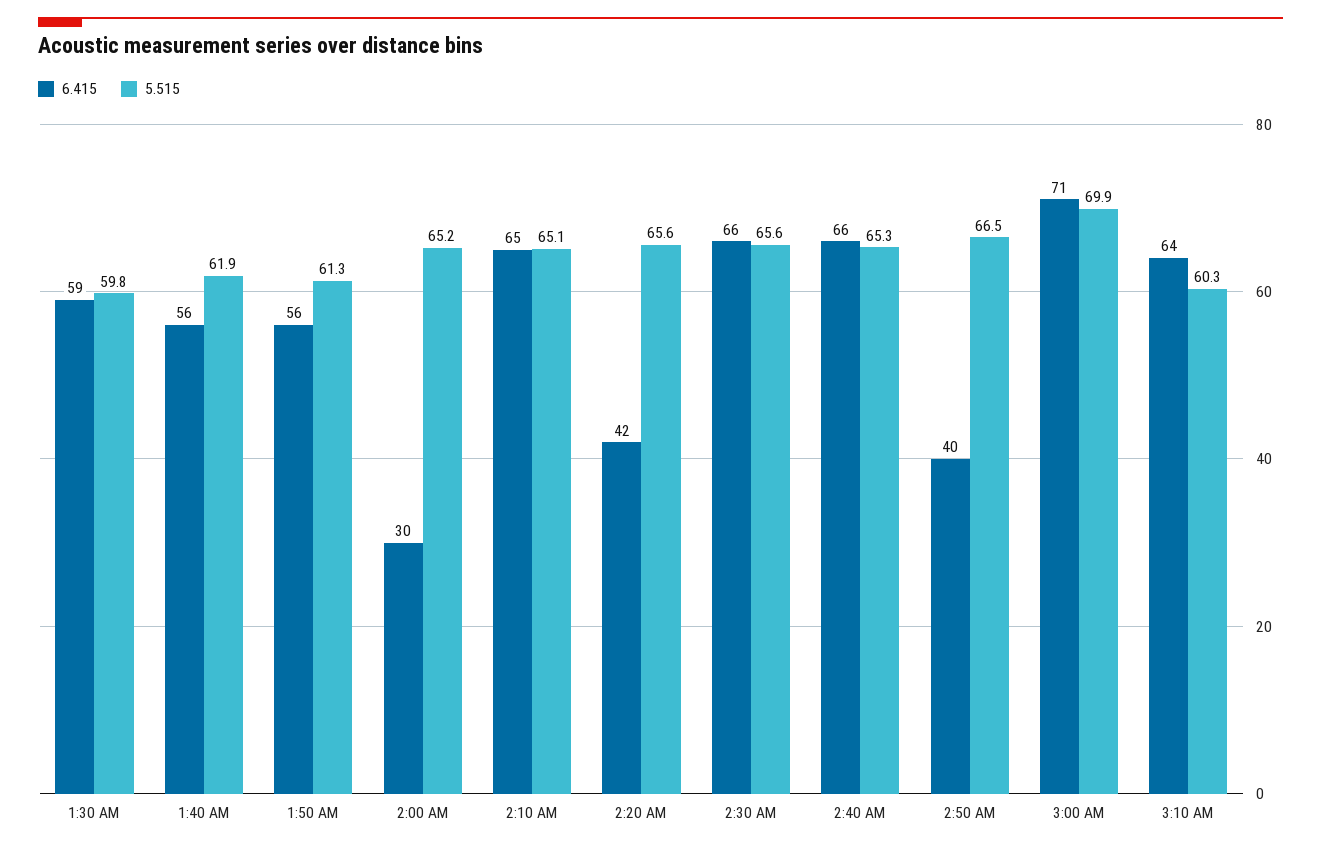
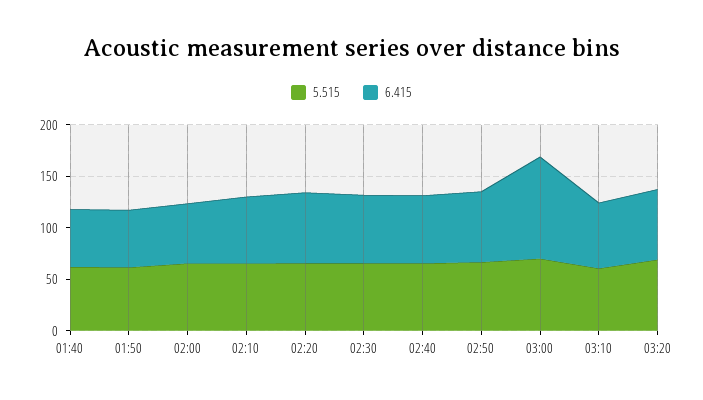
6.415, 1:30 AM: 59 -> none
5.515, 1:30 AM: 59.8 -> none
6.415, 2:00 AM: 30 -> 60
6.415, 2:20 AM: 42 -> 70
6.415, 2:50 AM: 40 -> 70
6.415, 3:00 AM: 71 -> 100
5.515, 03:20: none -> 70
6.415, 03:20: none -> 70

